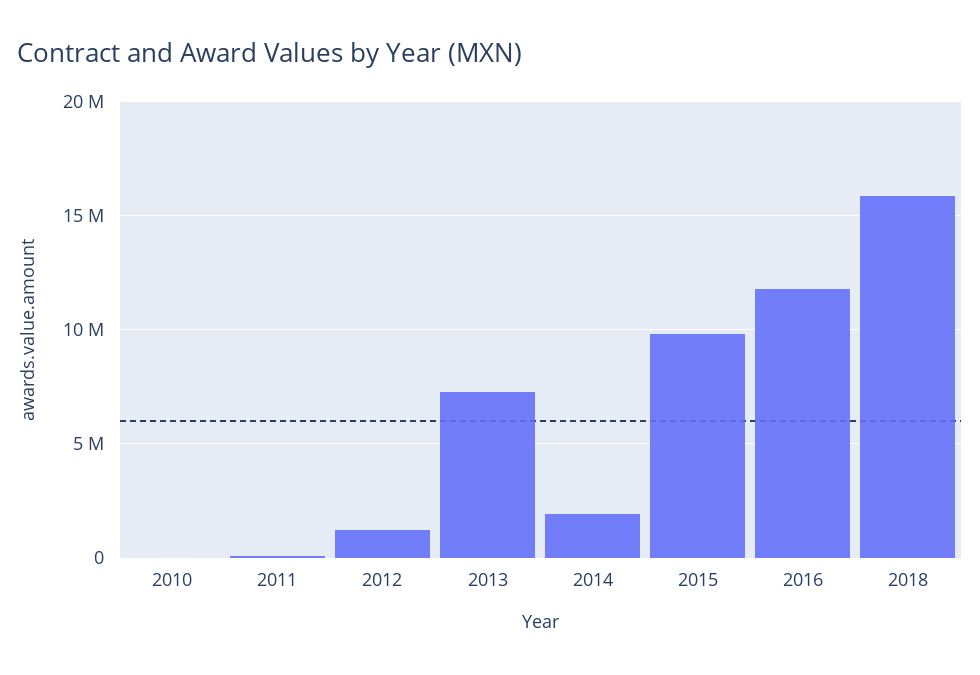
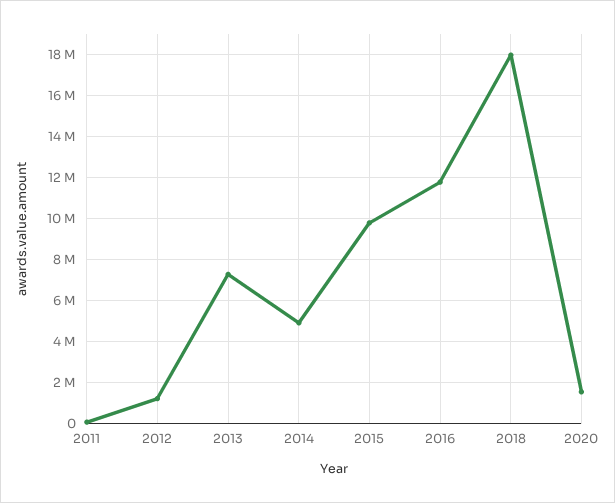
2010: 0 -> none
2014: 2000000 -> 5000000
2018: 16000000 -> 18000000
2020: none -> 1500000

